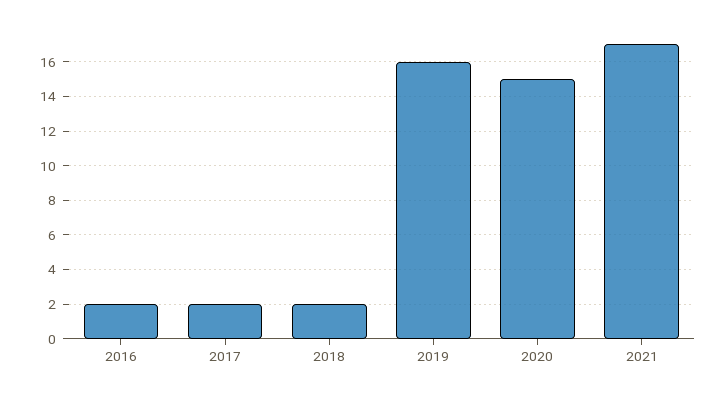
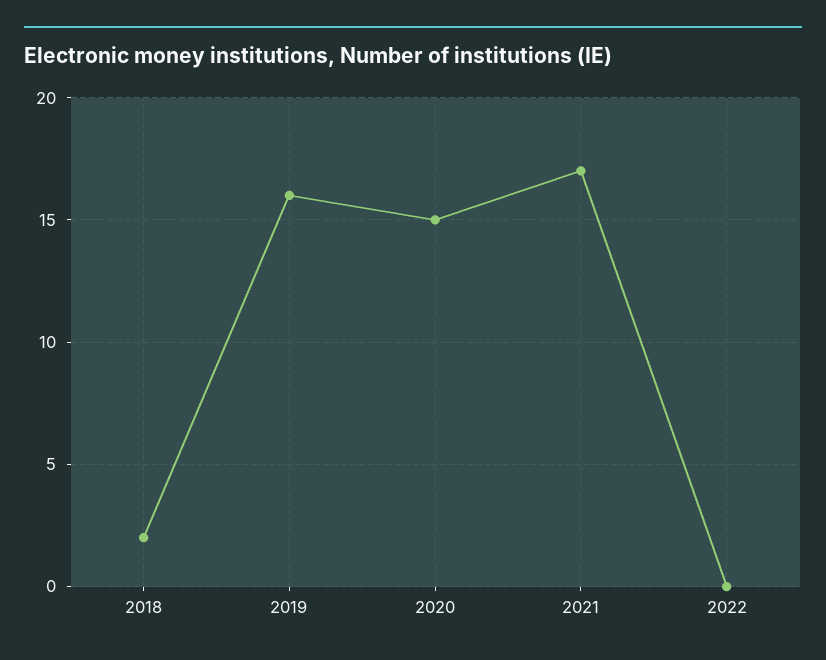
2016: 2 -> none
2017: 2 -> none
2022: none -> 0

